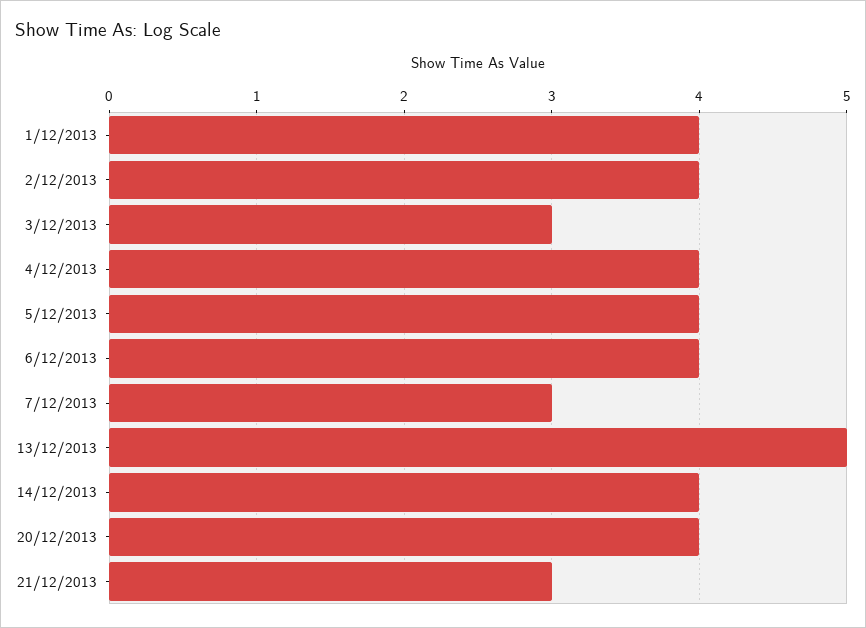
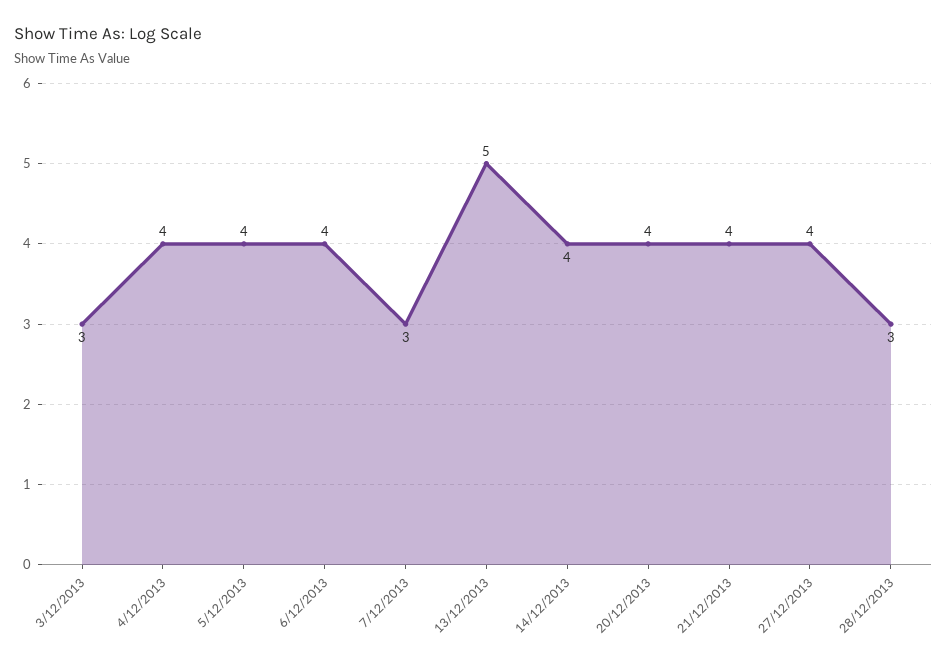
1/12/2013: 4 -> none
2/12/2013: 4 -> none
21/12/2013: 3 -> 4
27/12/2013: none -> 4
28/12/2013: none -> 3

